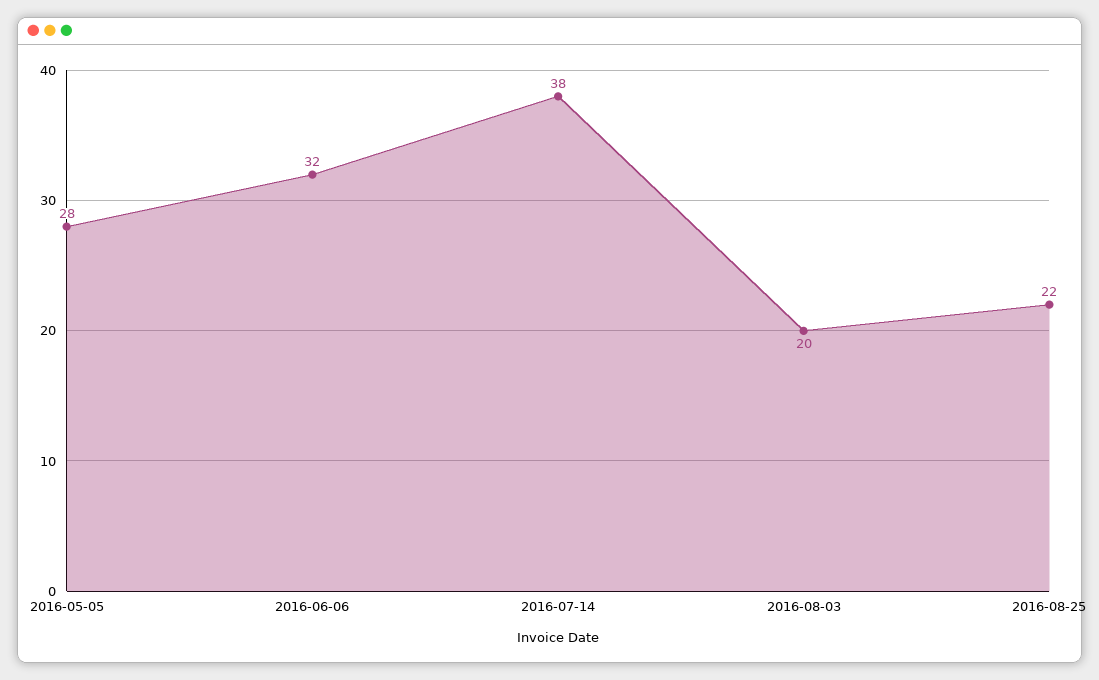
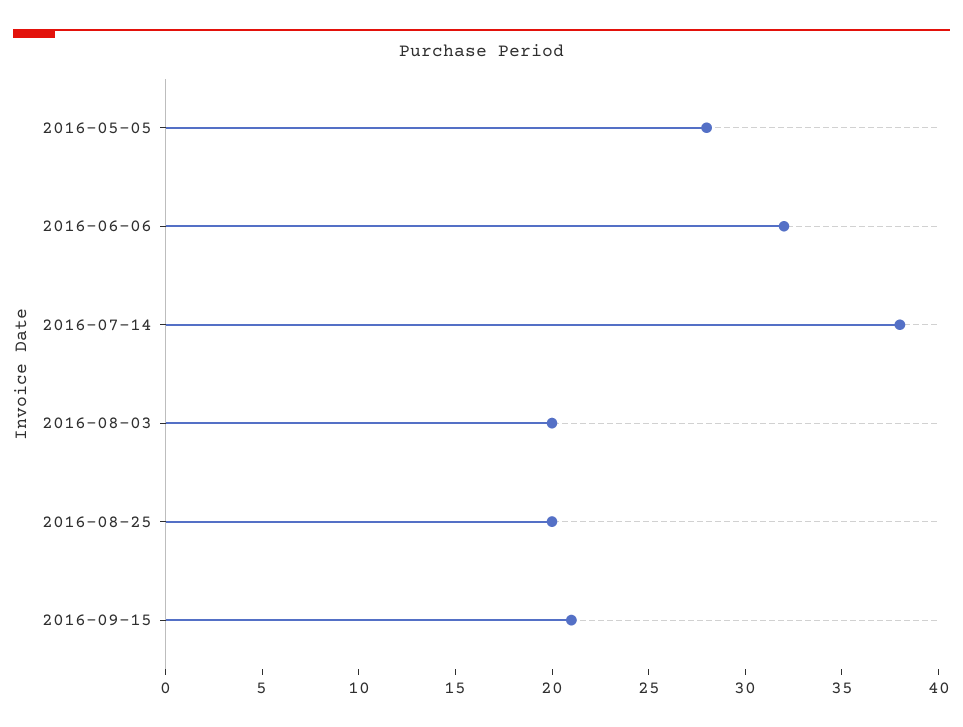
2016-08-25: 22 -> 20
2016-09-15: none -> 21

